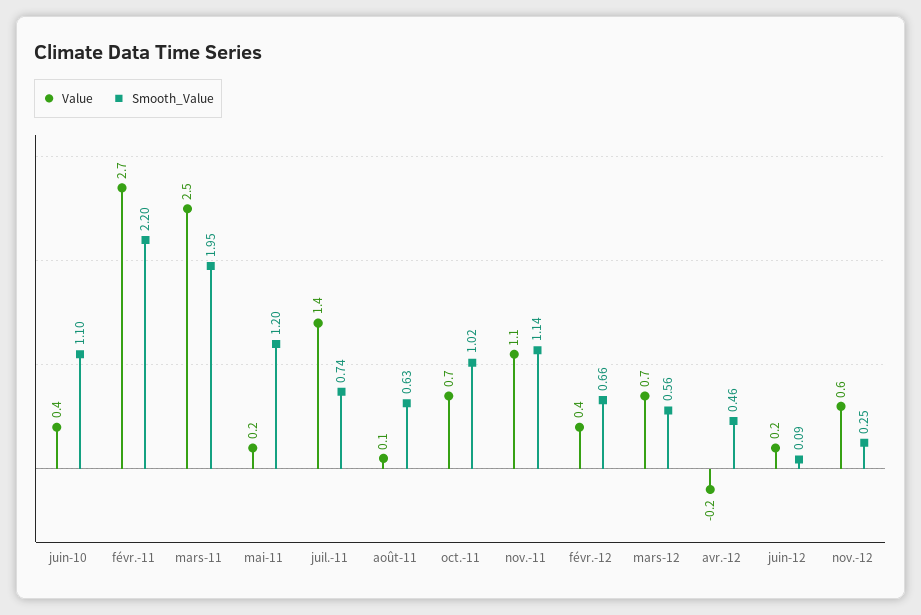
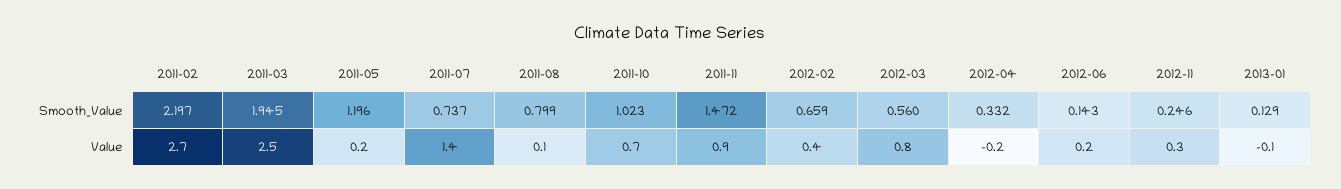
Value, juin-10: 0.4 -> none
Smooth_Value, juin-10: 1.1 -> none
Smooth_Value, août-11: 0.63 -> 0.799
Value, nov.-11: 1.1 -> 0.9
Smooth_Value, nov.-11: 1.14 -> 1.472
Value, mars-12: 0.7 -> 0.8
Smooth_Value, avr.-12: 0.46 -> 0.332
Smooth_Value, juin-12: 0.09 -> 0.143
Value, nov.-12: 0.6 -> 0.3
Smooth_Value, 2013-01: none -> 0.129
Value, 2013-01: none -> -0.1

